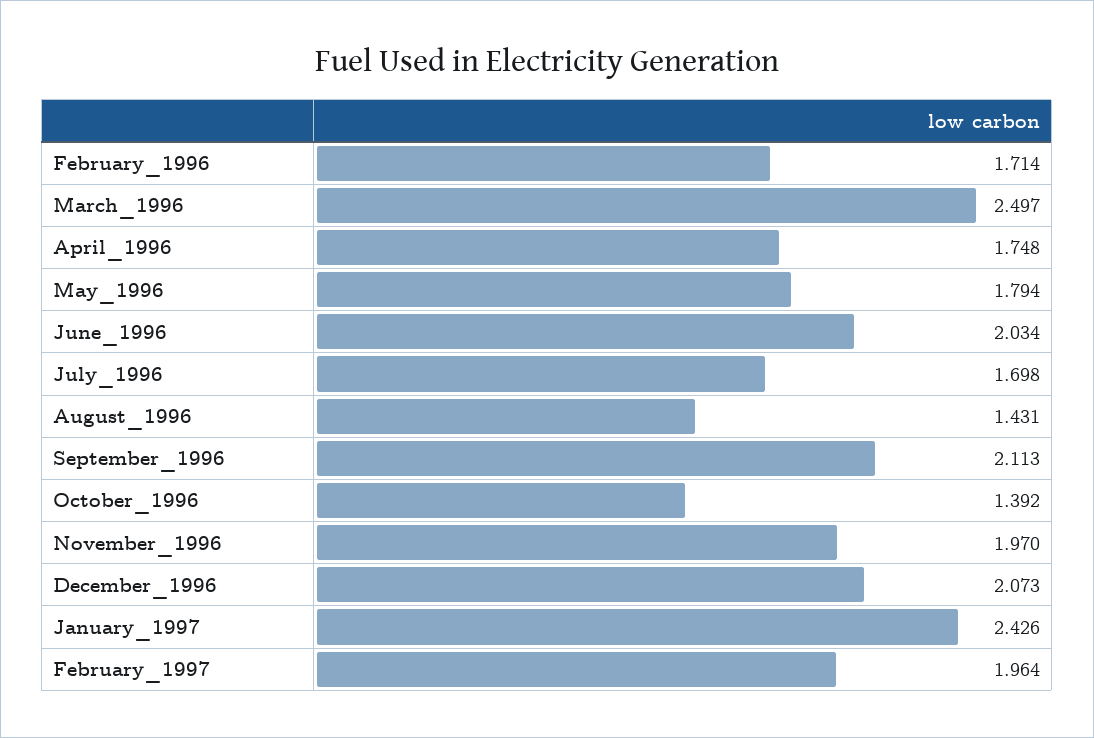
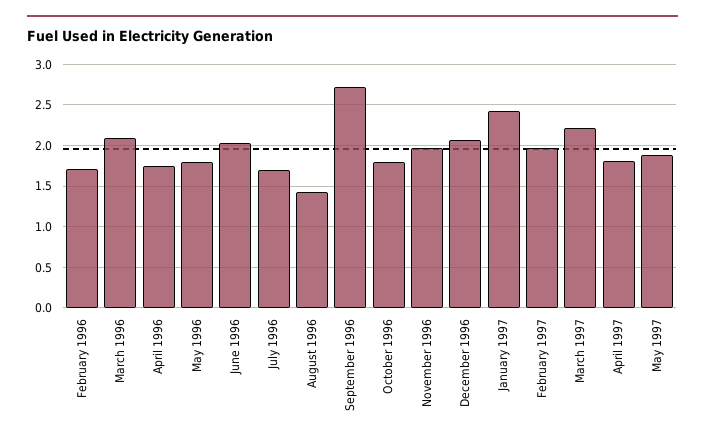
March_1996: 2.497 -> 2.1
September_1996: 2.113 -> 2.7
October_1996: 1.392 -> 1.8
March 1997: none -> 2.2
April 1997: none -> 1.8
May 1997: none -> 1.9

